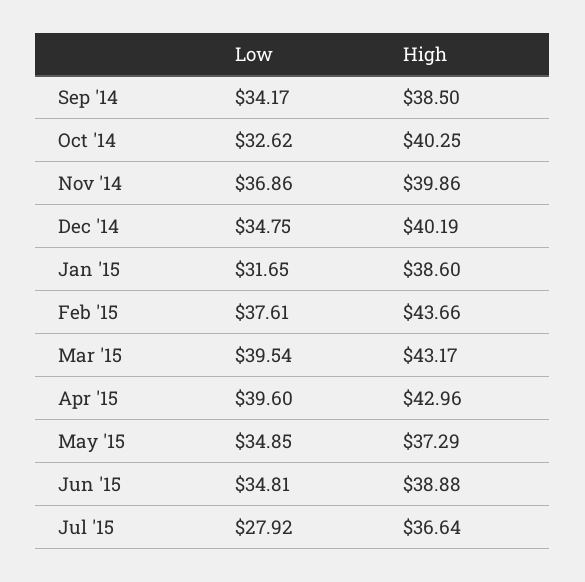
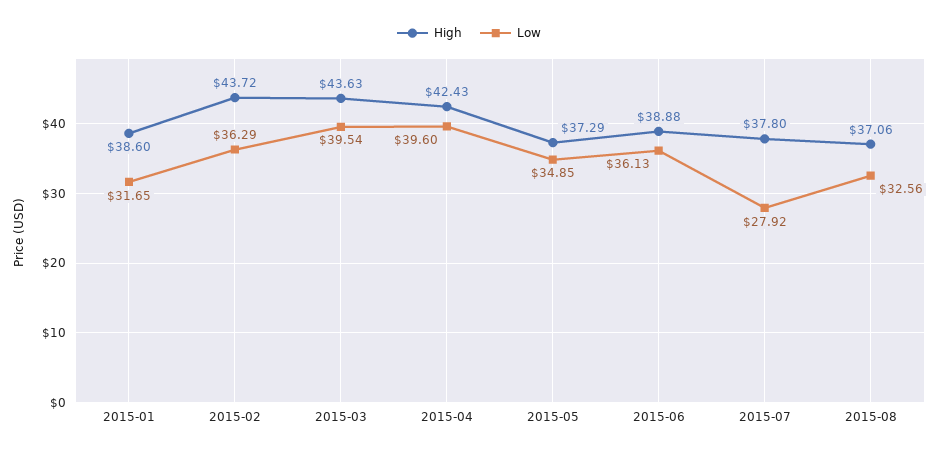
Low, Sep '14: 34.17 -> none
High, Sep '14: 38.5 -> none
Low, Oct '14: 32.62 -> none
High, Oct '14: 40.25 -> none
Low, Nov '14: 36.86 -> none
High, Nov '14: 39.86 -> none
Low, Dec '14: 34.75 -> none
High, Dec '14: 40.19 -> none
Low, Feb '15: 37.61 -> 36.29
High, Feb '15: 43.66 -> 43.72
High, Mar '15: 43.17 -> 43.63
High, Apr '15: 42.96 -> 42.43
Low, Jun '15: 34.81 -> 36.13
High, Jul '15: 36.64 -> 37.8
High, 2015-08: none -> 37.06
Low, 2015-08: none -> 32.56

